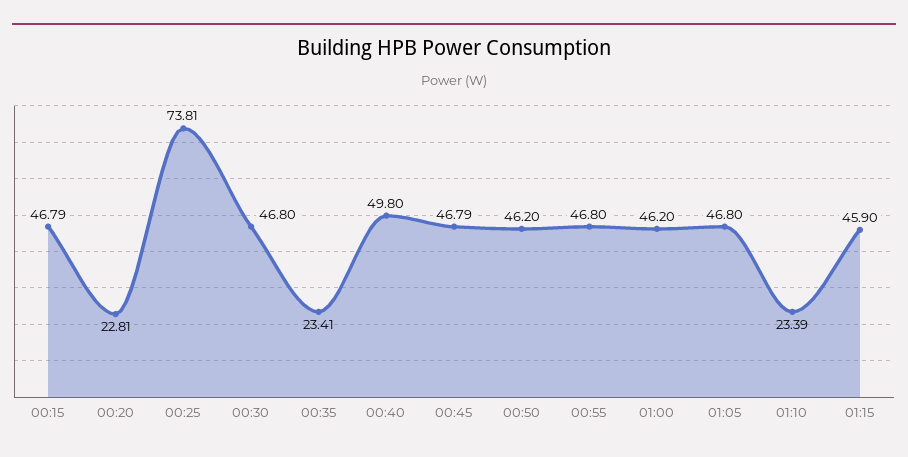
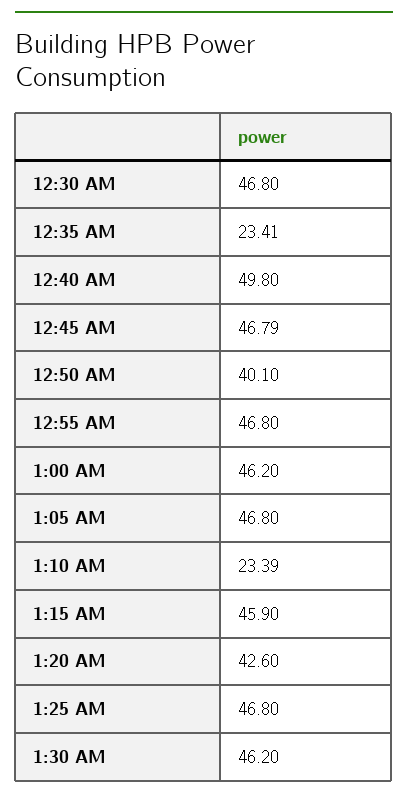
00:15: 46.79 -> none
00:20: 22.81 -> none
00:25: 73.81 -> none
00:50: 46.2 -> 40.1
1:20 AM: none -> 42.6
1:25 AM: none -> 46.8
1:30 AM: none -> 46.2

